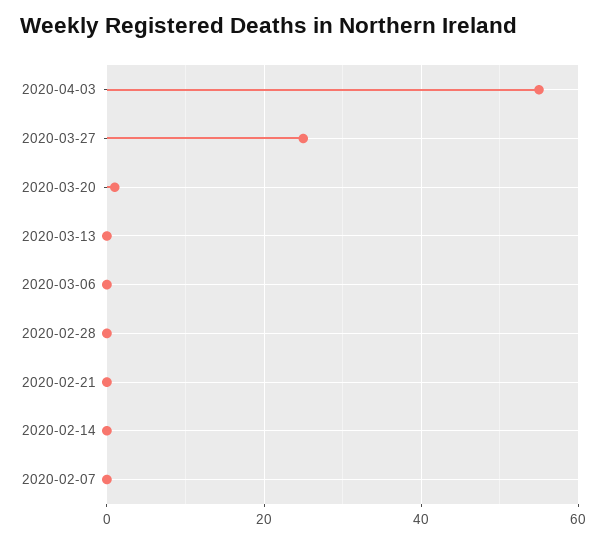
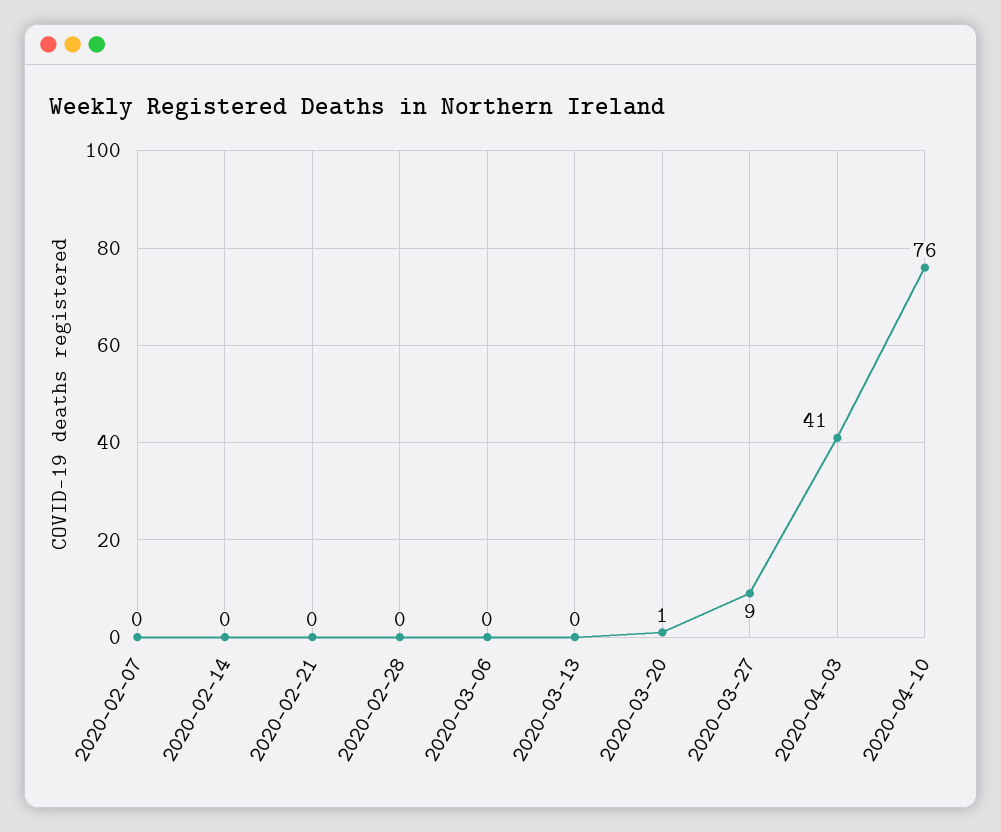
2020-04-03: 55 -> 41
2020-03-27: 25 -> 9
2020-04-10: none -> 76

